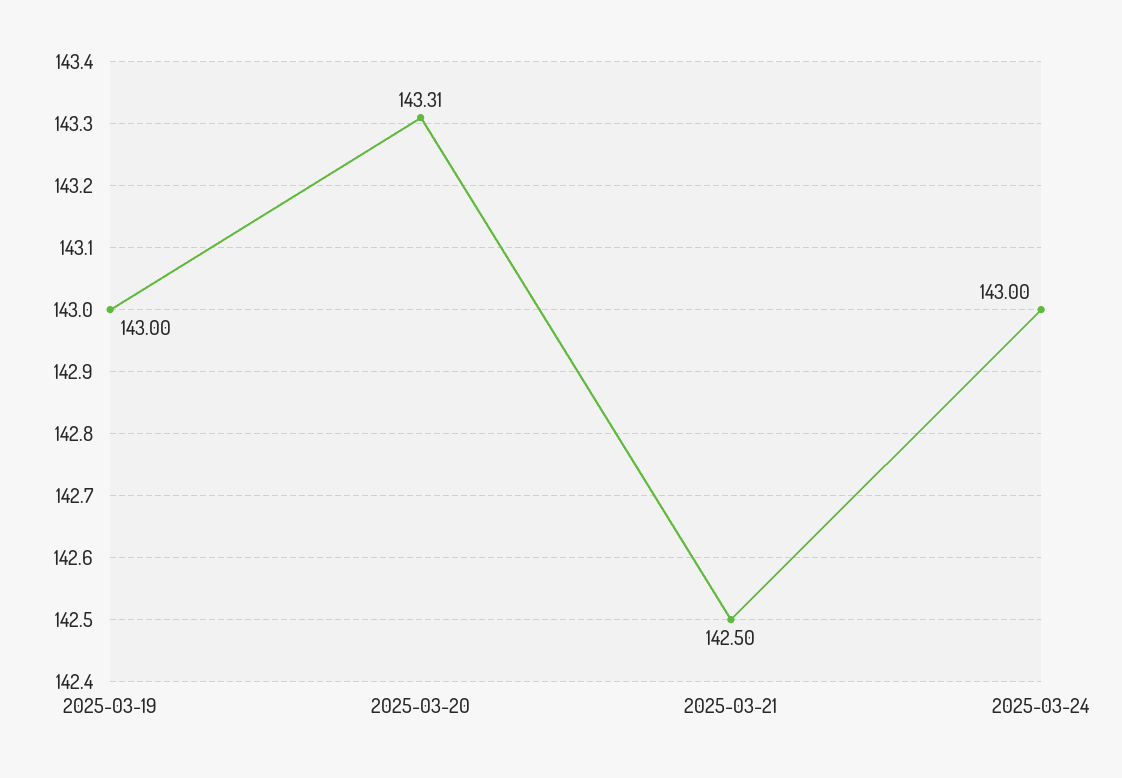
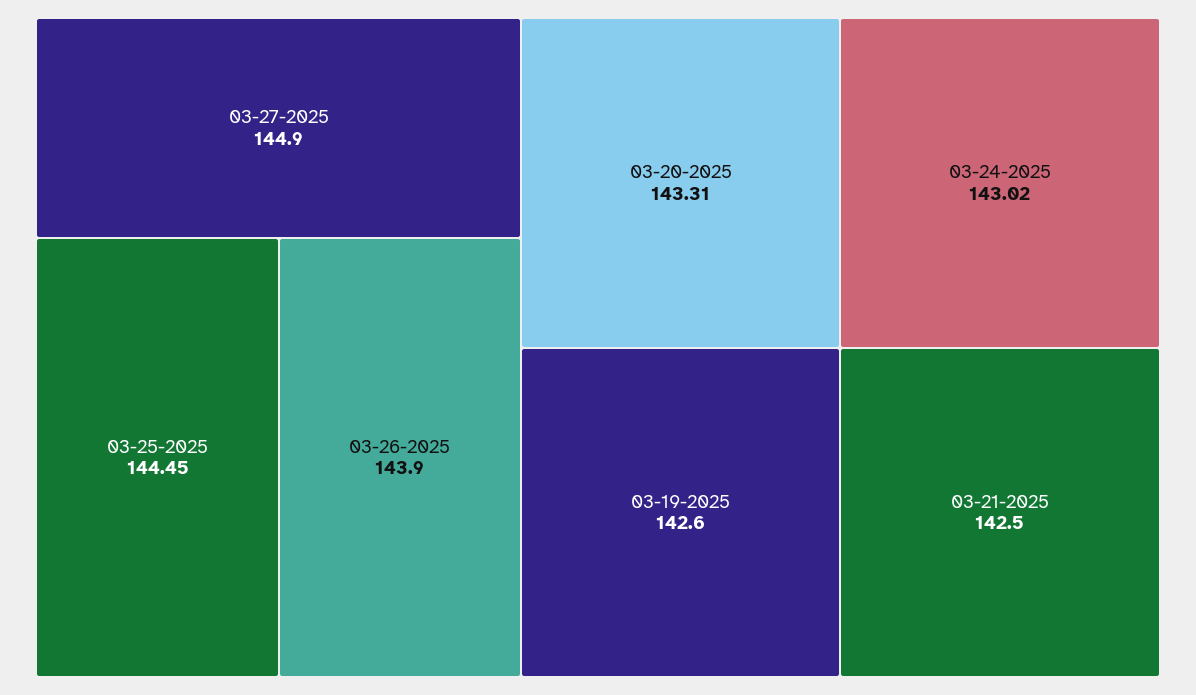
2025-03-19: 143 -> 142.6
2025-03-24: 143 -> 143.02
03-27-2025: none -> 144.9
03-25-2025: none -> 144.45
03-26-2025: none -> 143.9

